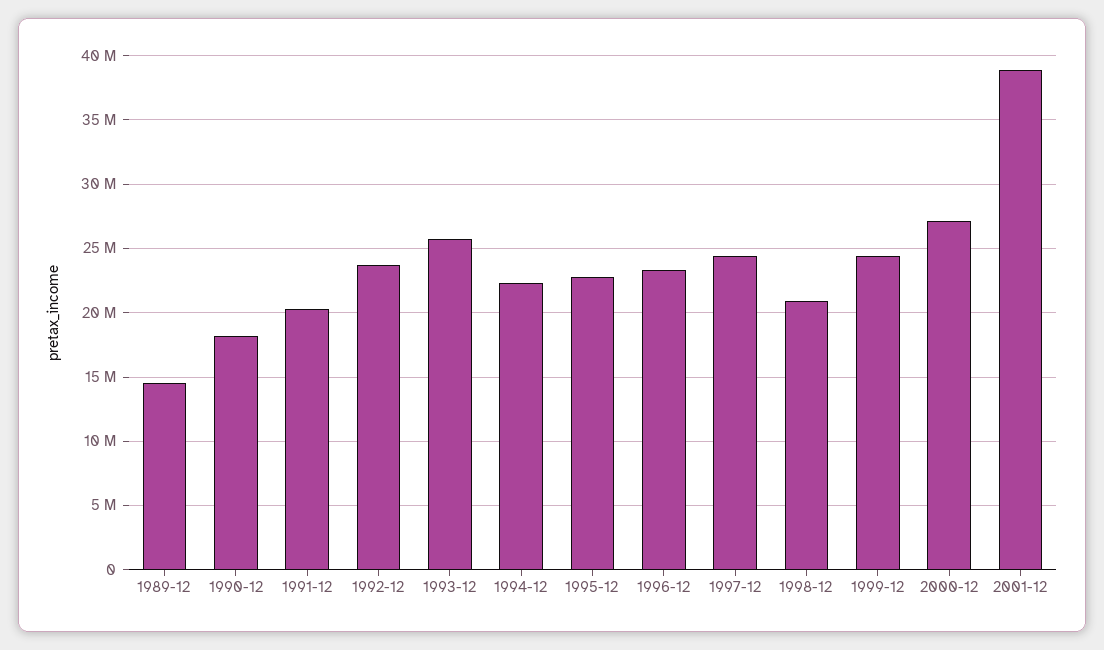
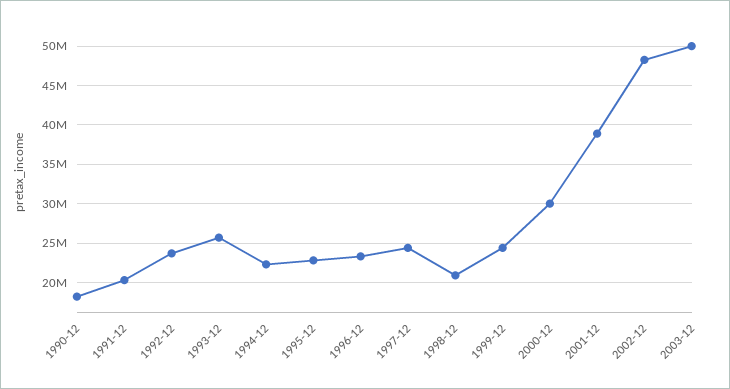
1989-12: 14500000 -> none
2000-12: 27000000 -> 30000000
2002-12: none -> 48000000
2003-12: none -> 50000000

